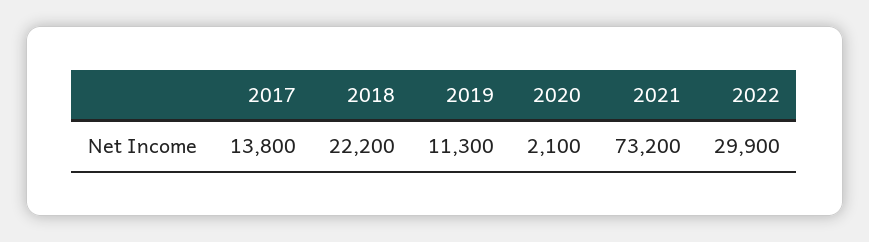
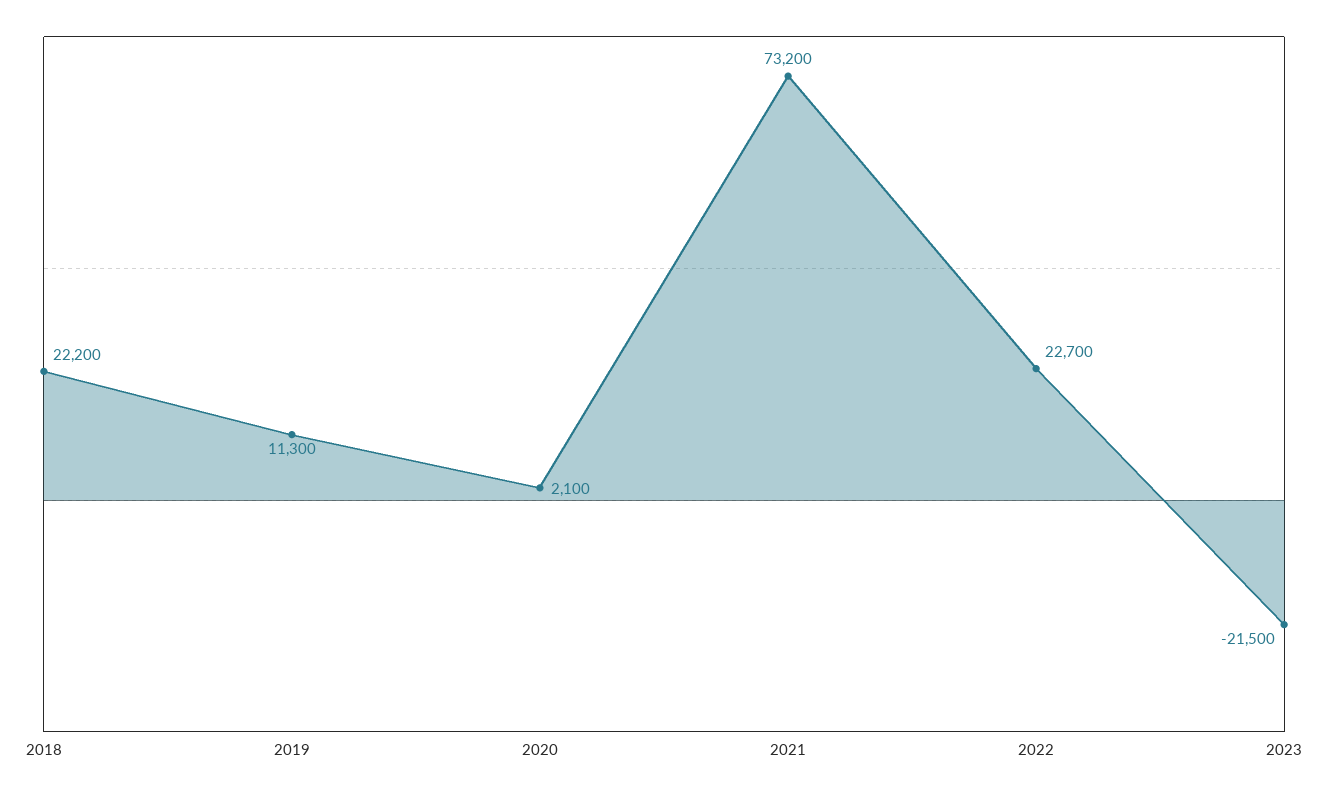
2017: 13800 -> none
2022: 29900 -> 22700
2023: none -> -21500

